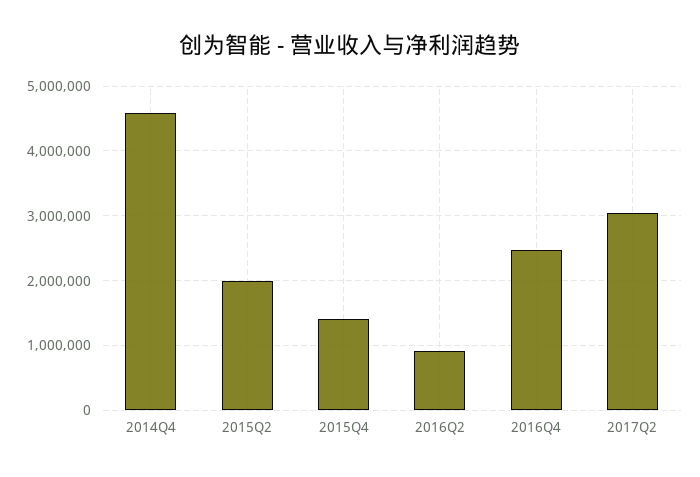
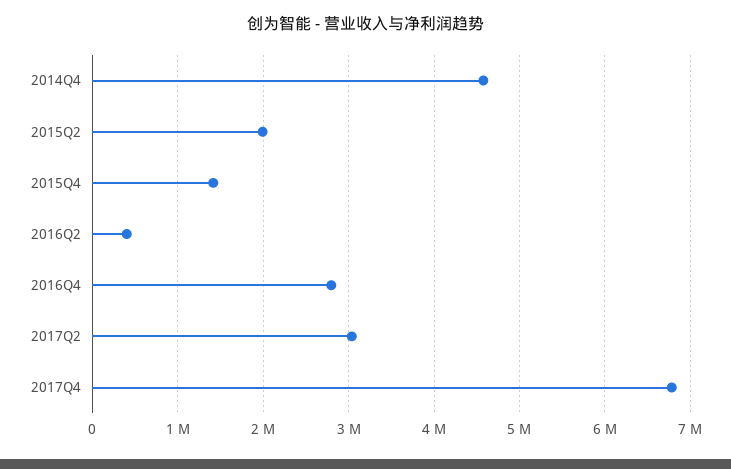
2016Q2: 900000 -> 400000
2016Q4: 2500000 -> 2800000
2017Q4: none -> 6800000

